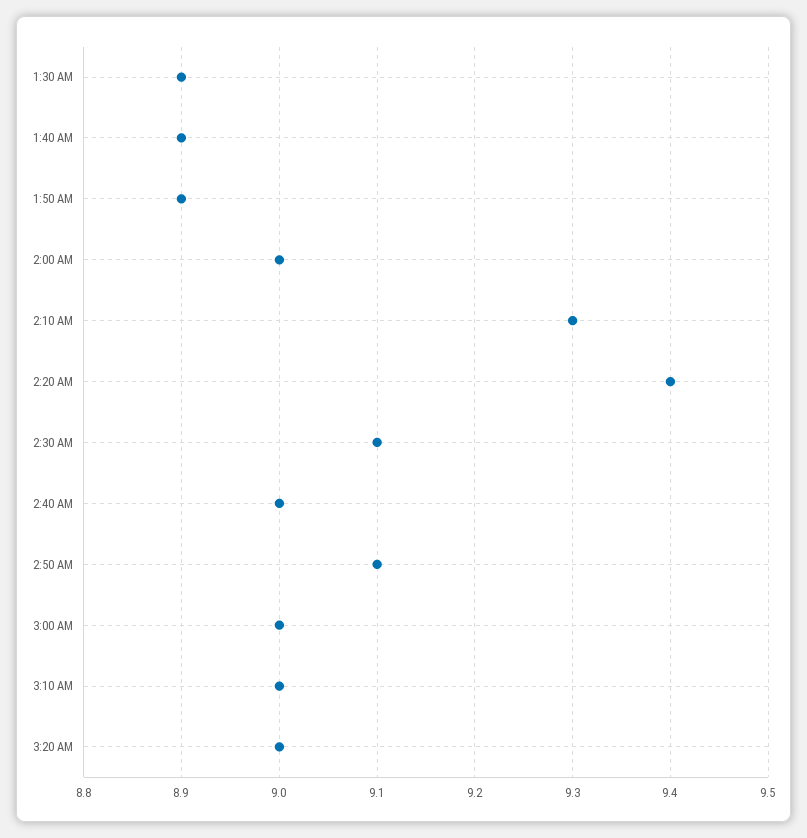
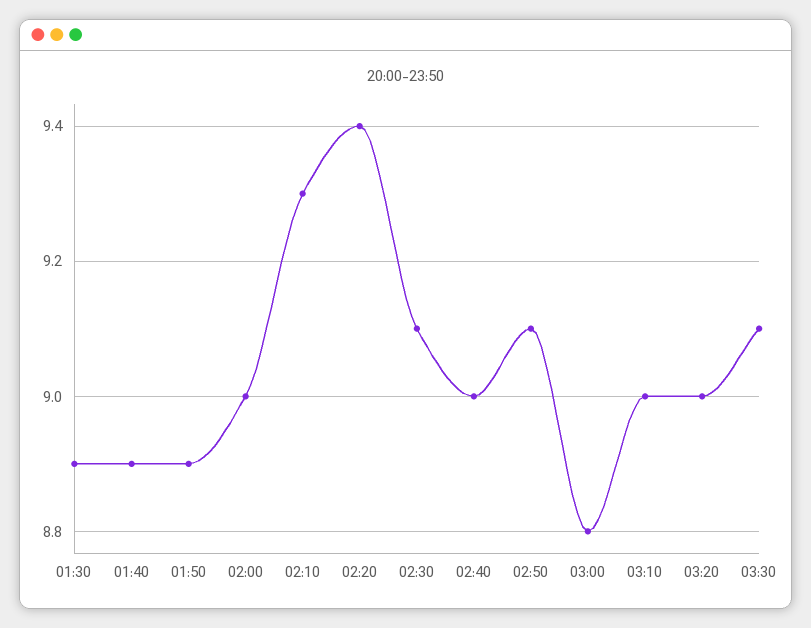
3:00 AM: 9 -> 8.8
03:30: none -> 9.1

